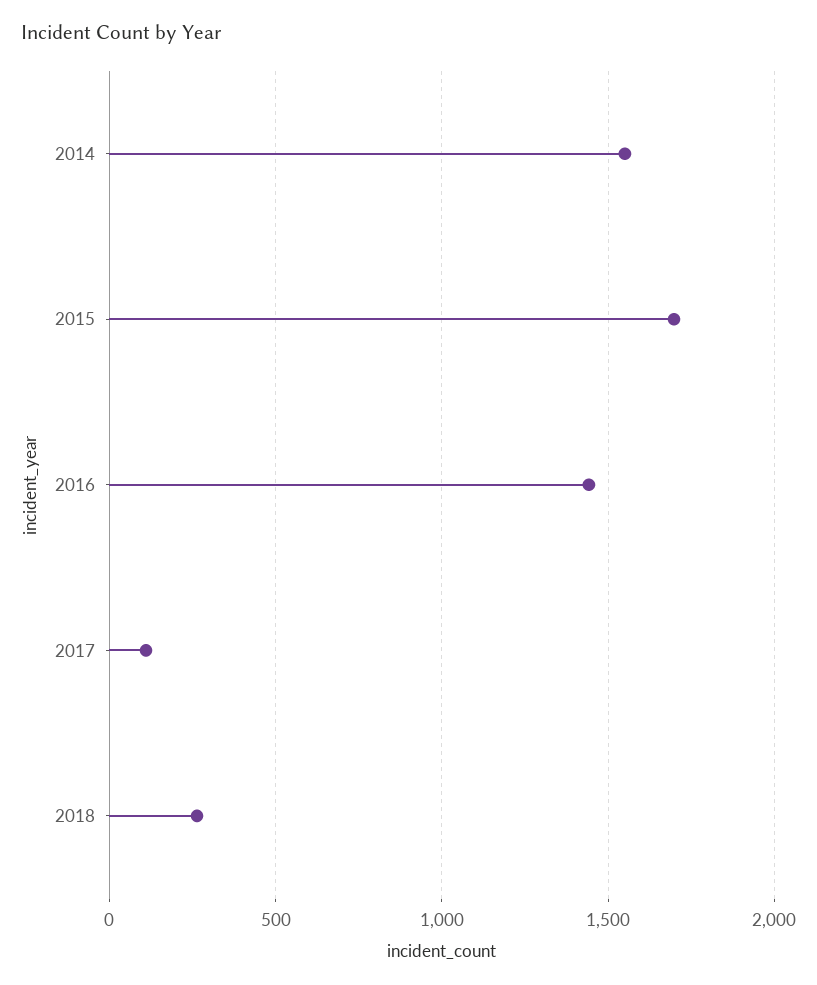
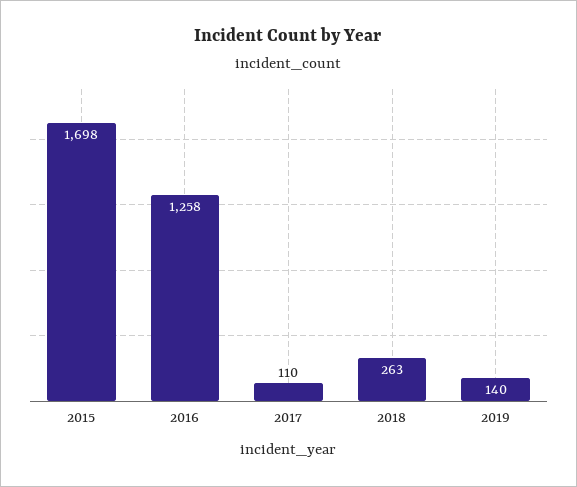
2014: 1550 -> none
2016: 1450 -> 1258
2019: none -> 140

